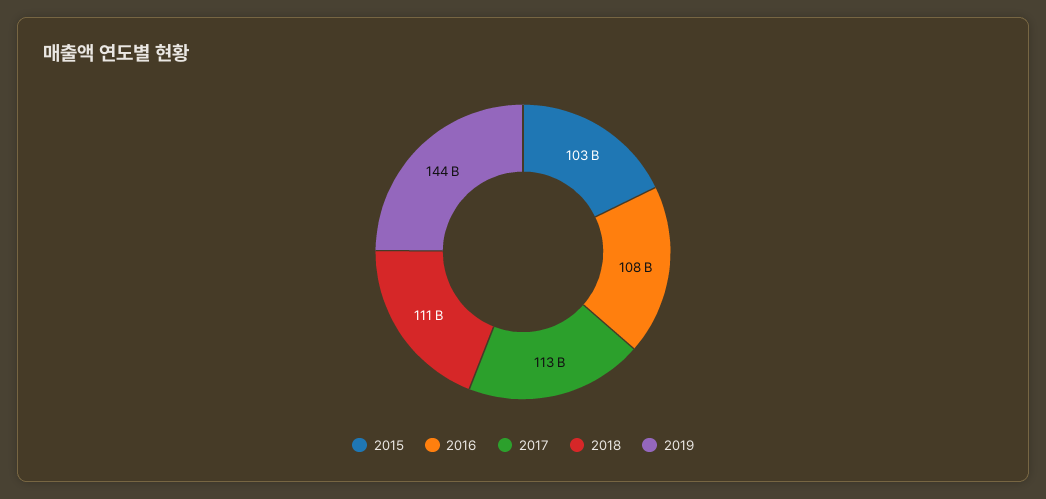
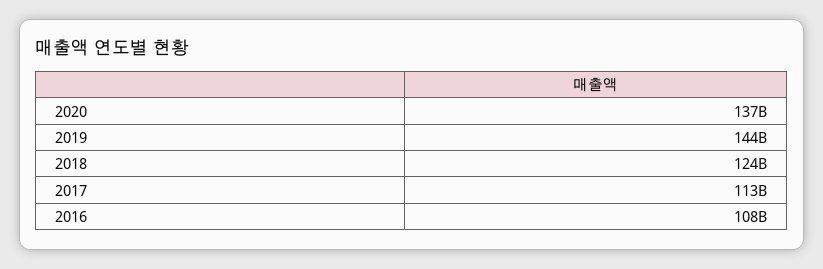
2015: 103000000000 -> none
2018: 111000000000 -> 124000000000
2020: none -> 137000000000

